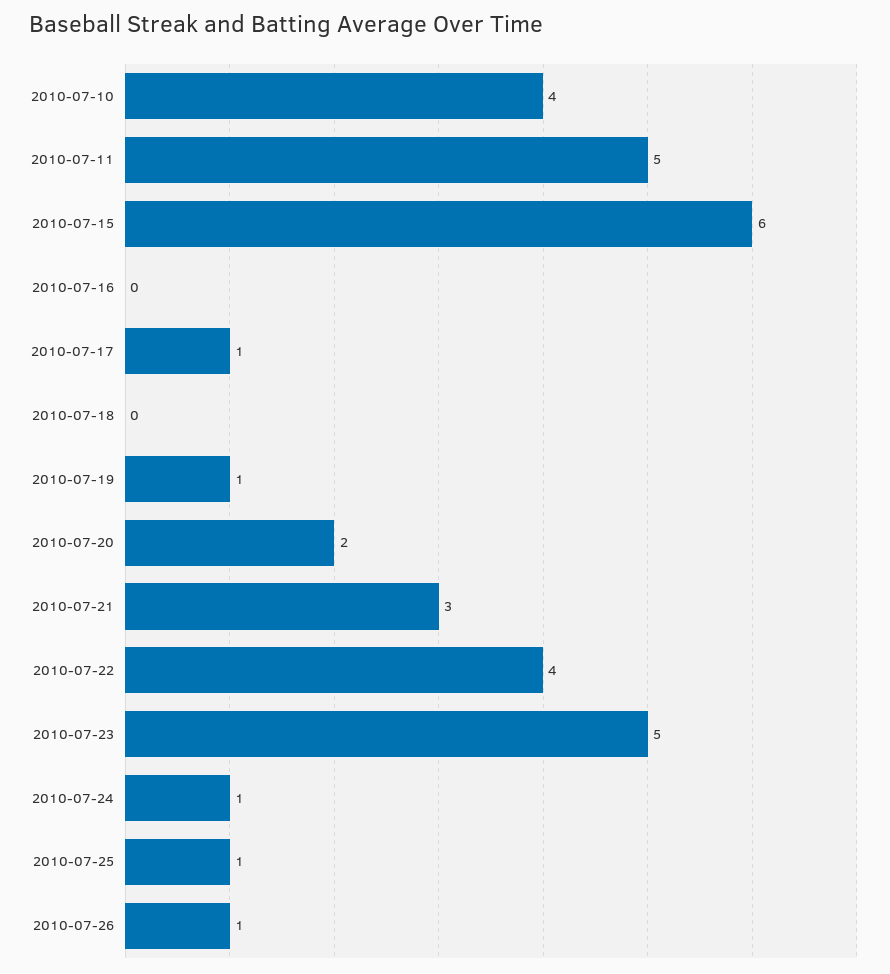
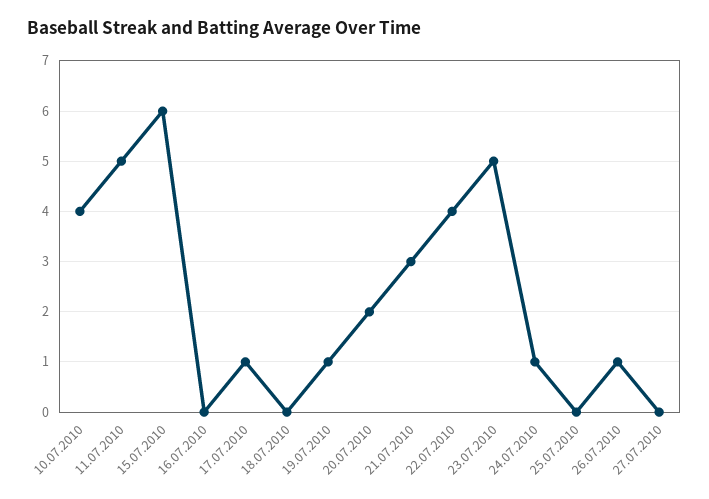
2010-07-25: 1 -> 0
27.07.2010: none -> 0

